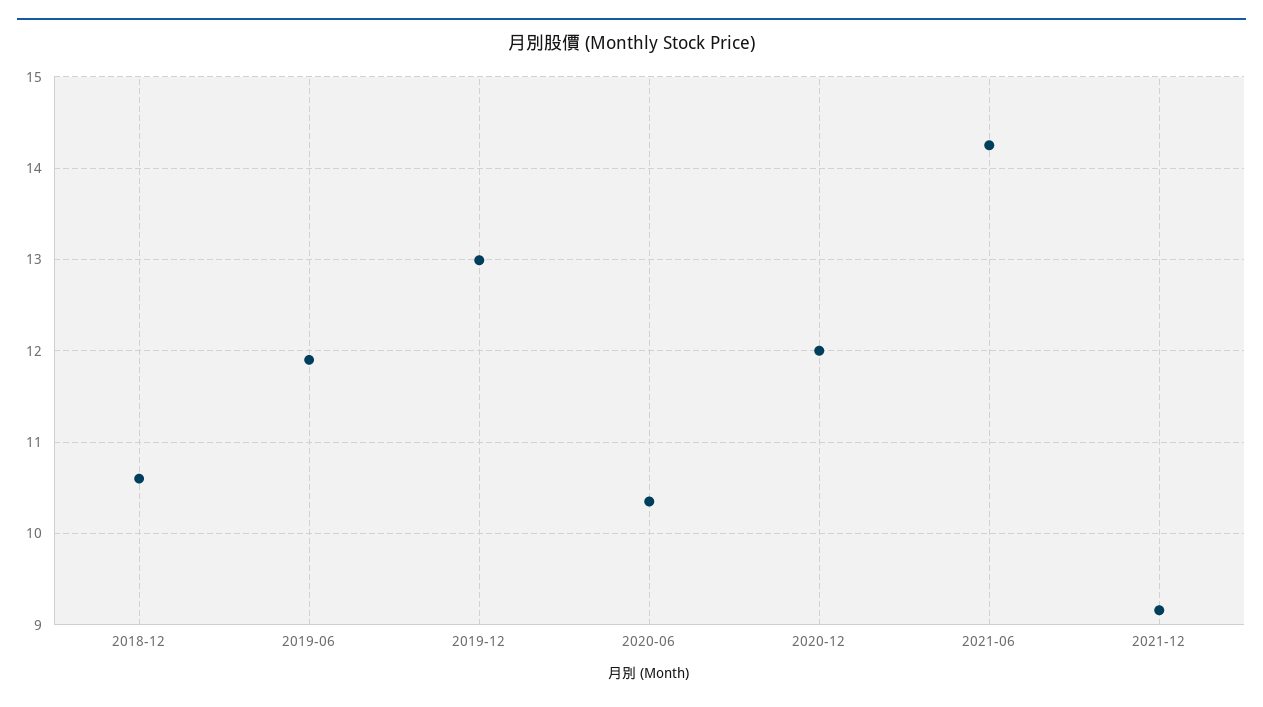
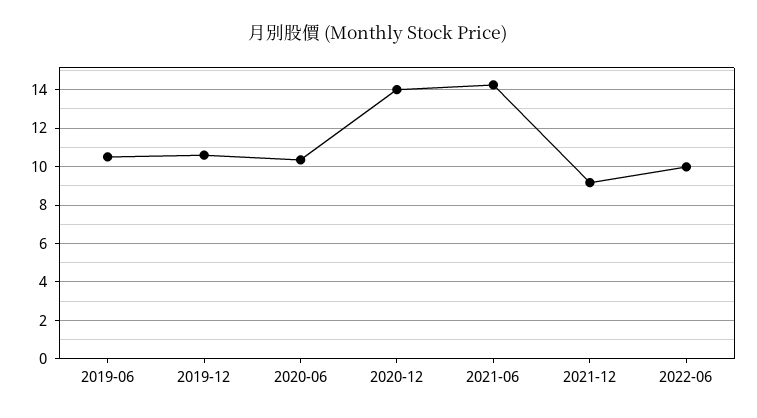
2018-12: 10.6 -> none
2019-06: 11.9 -> 10.5
2019-12: 13 -> 10.5
2020-12: 12 -> 14
2022-06: none -> 10

